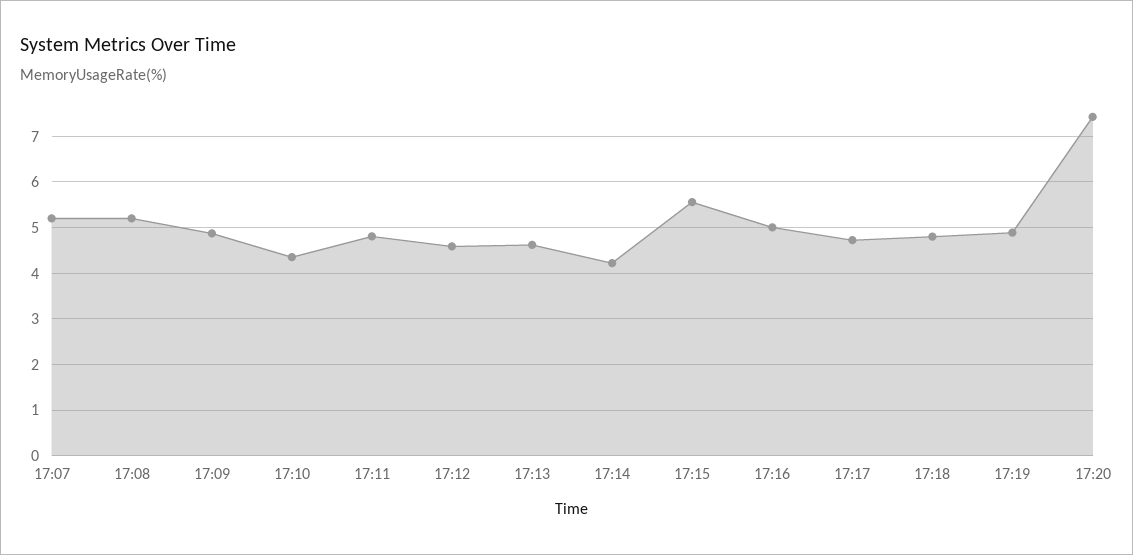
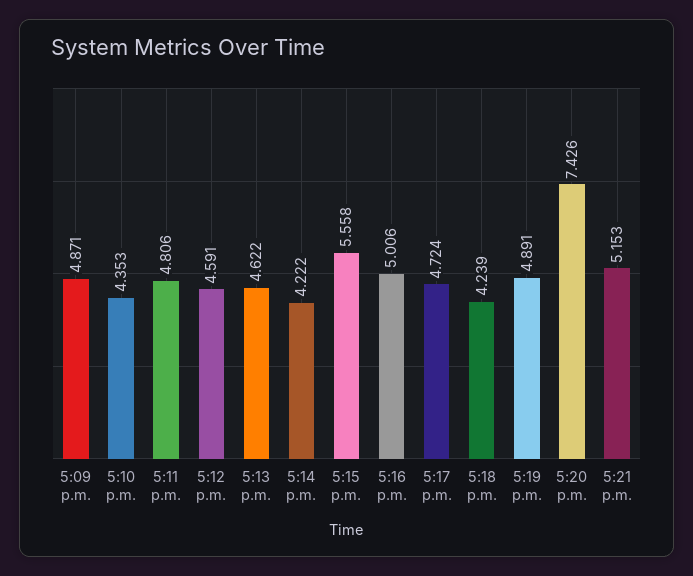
17:07: 5.2 -> none
17:08: 5.2 -> none
17:18: 4.8 -> 4.239
5:21 p.m.: none -> 5.153

